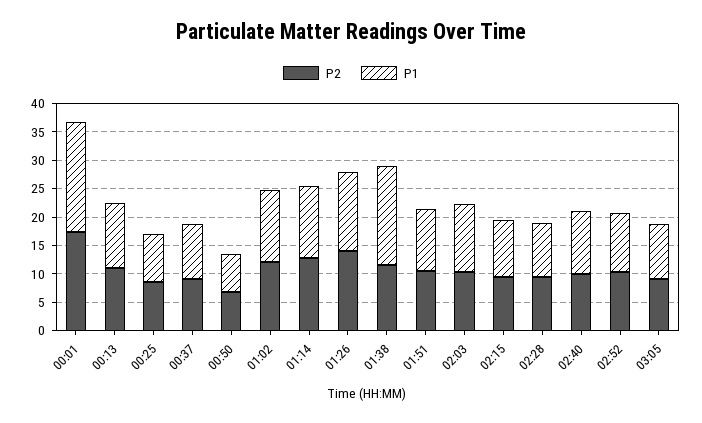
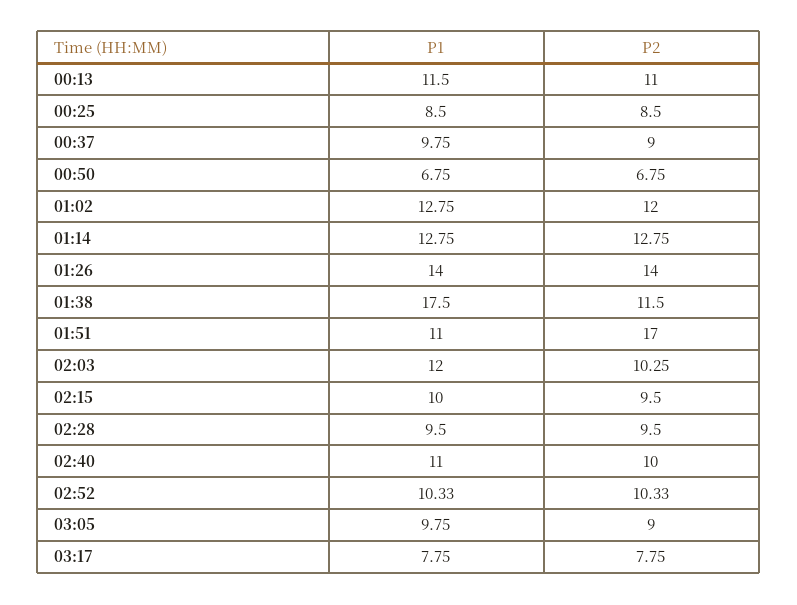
P2, 00:01: 17.5 -> none
P1, 00:01: 20 -> none
P2, 01:51: 10 -> 17
P1, 03:17: none -> 7.75
P2, 03:17: none -> 7.75

